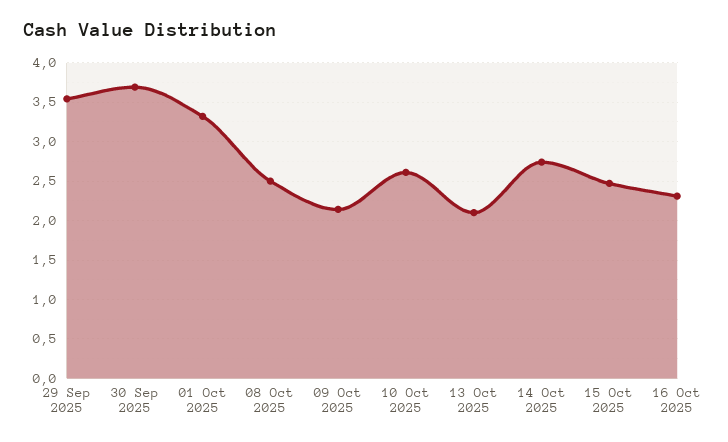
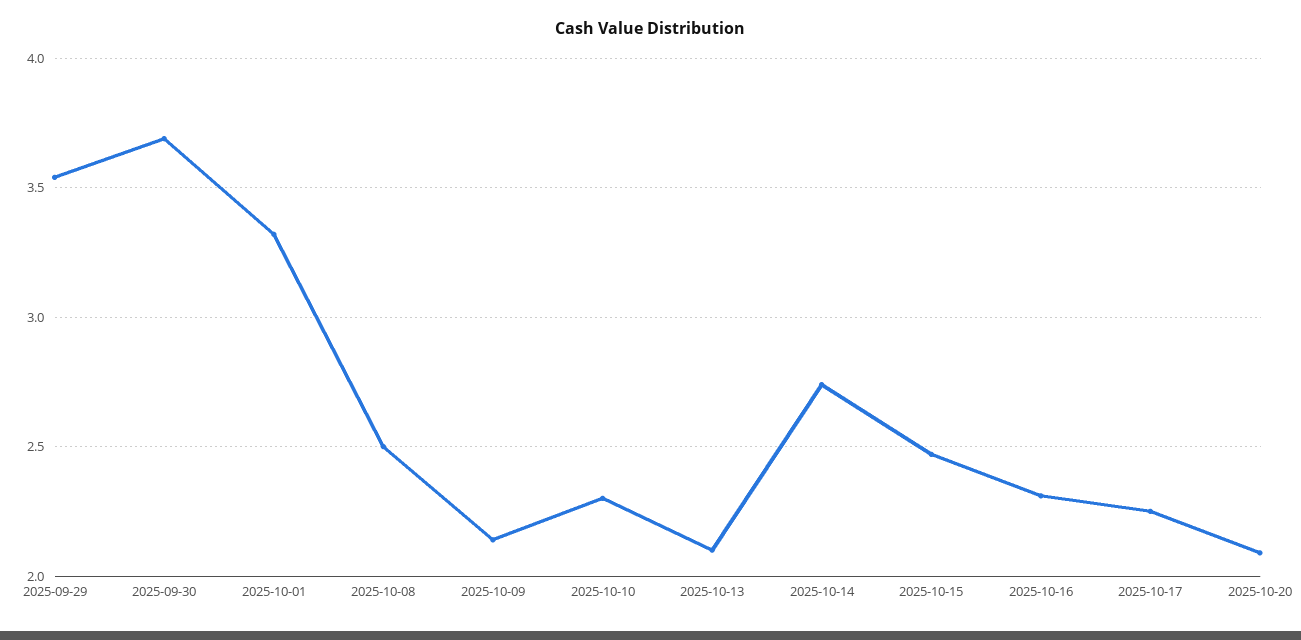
10 Oct 2025: 2.6 -> 2.3
2025-10-17: none -> 2.25
2025-10-20: none -> 2.1

